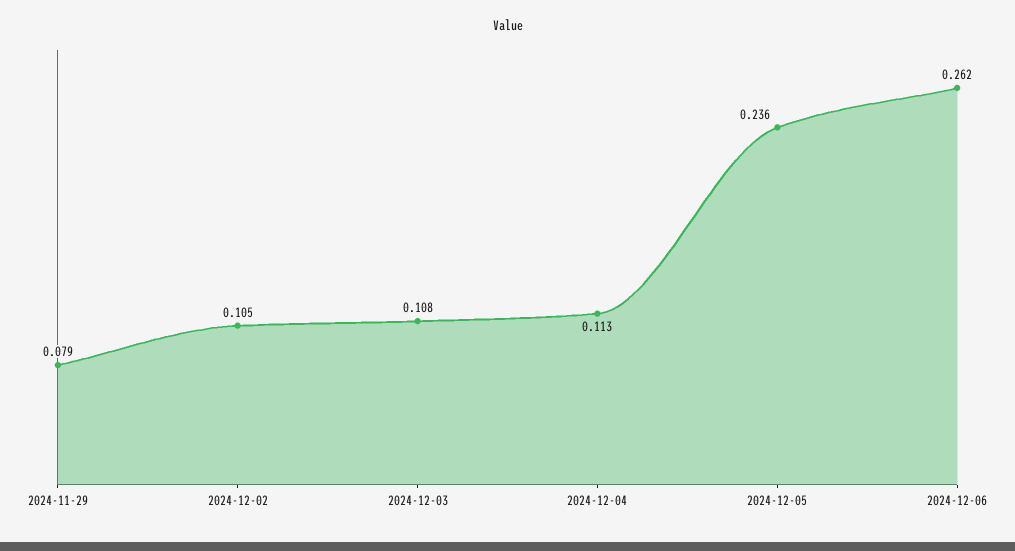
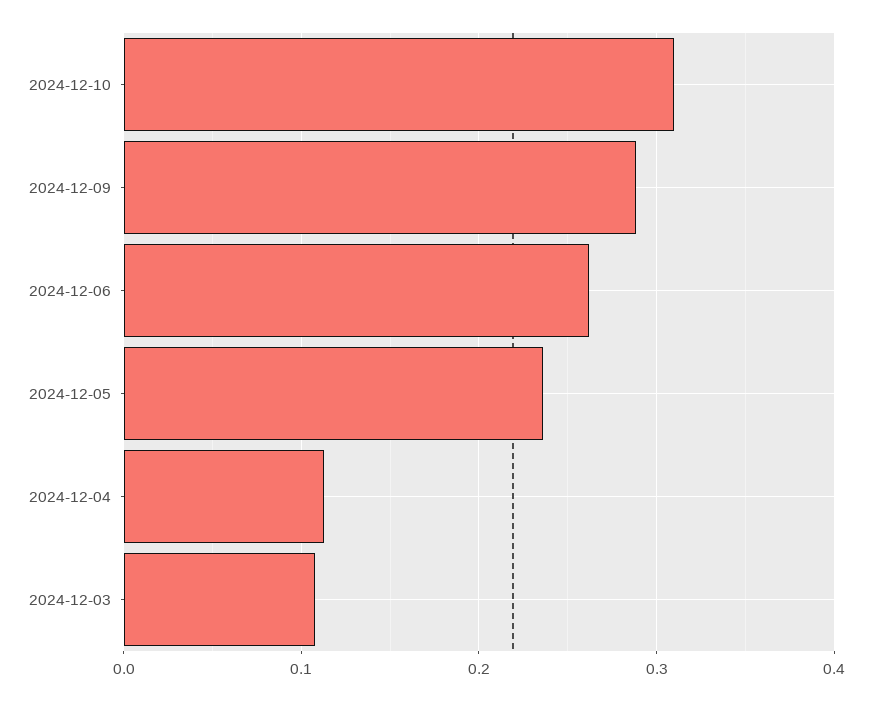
2024-11-29: 0.079 -> none
2024-12-02: 0.105 -> none
2024-12-10: none -> 0.31
2024-12-09: none -> 0.29

